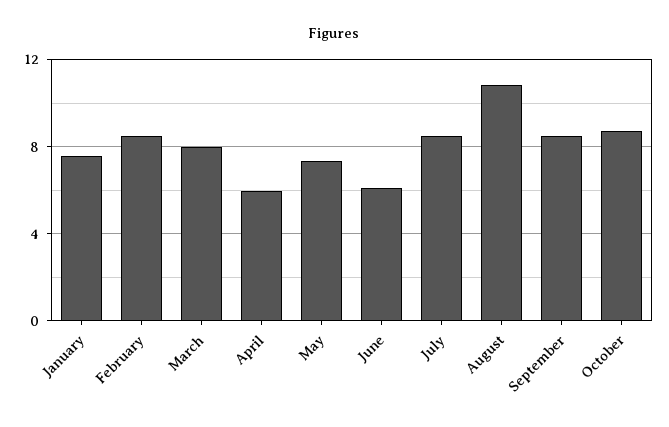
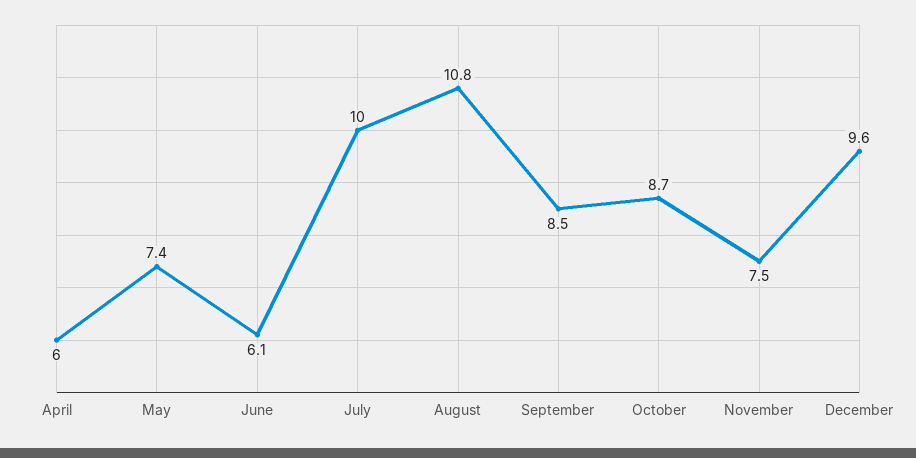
January: 7.5 -> none
February: 8.5 -> none
March: 8 -> none
July: 8.5 -> 10
November: none -> 7.5
December: none -> 9.6

